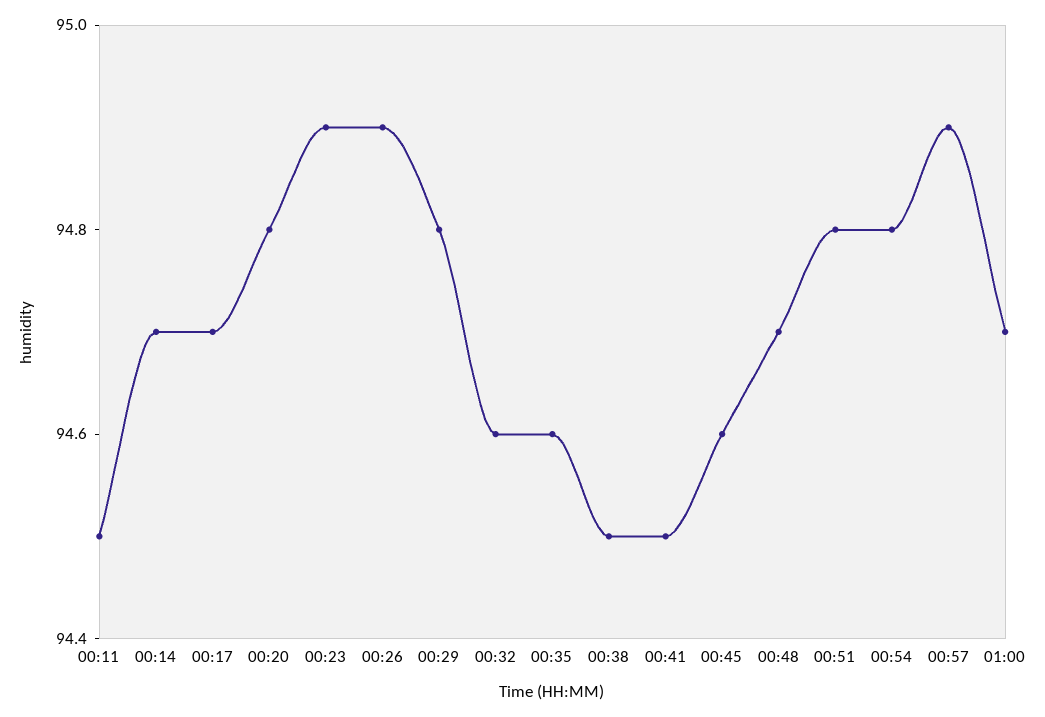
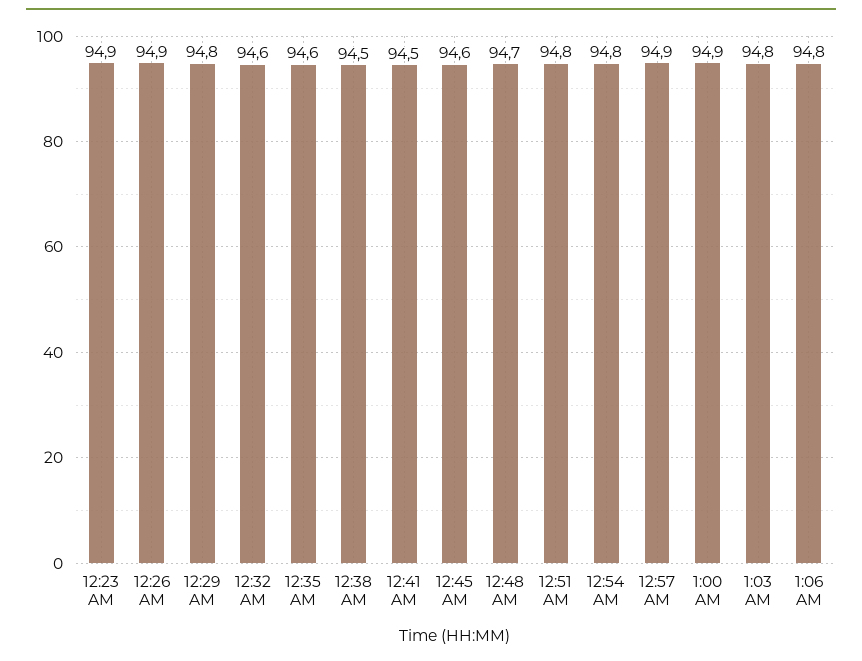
00:11: 94.5 -> none
00:14: 94.7 -> none
00:17: 94.7 -> none
00:20: 94.8 -> none
01:00: 94.7 -> 94.9
1:03 AM: none -> 94.8
1:06 AM: none -> 94.8

